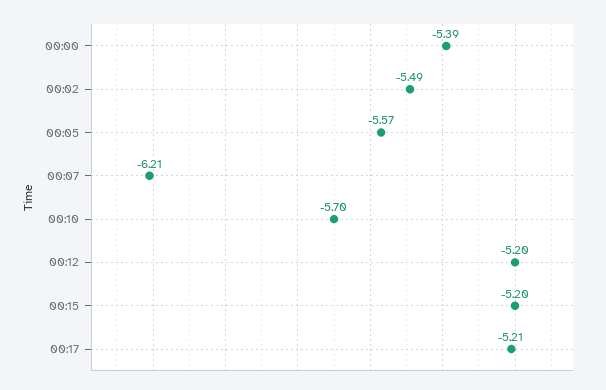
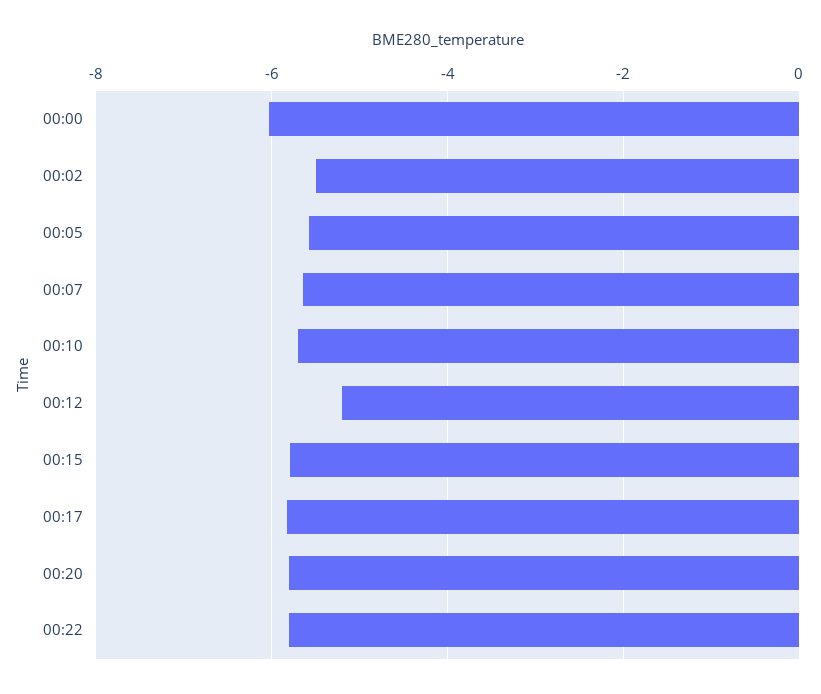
00:00: -5.39 -> -6
00:07: -6.21 -> -5.6
00:15: -5.2 -> -5.8
00:17: -5.21 -> -5.8
00:20: none -> -5.8
00:22: none -> -5.8

